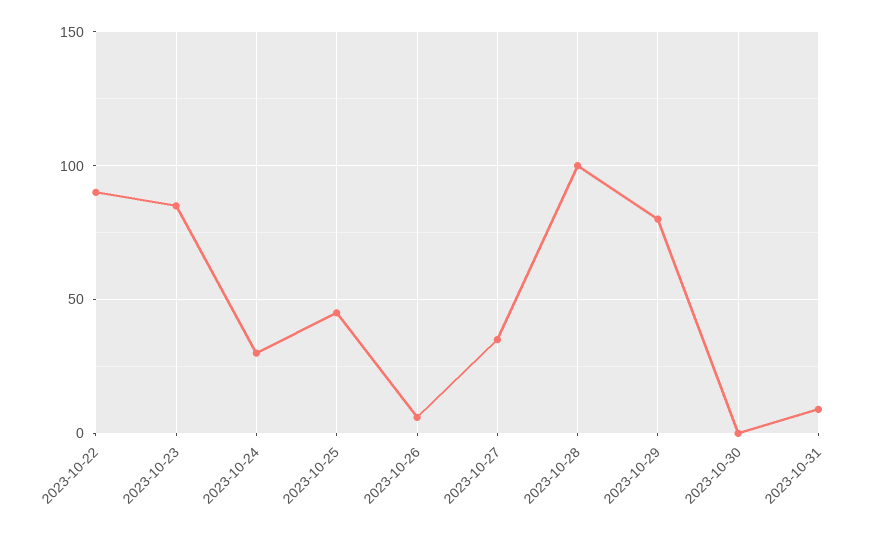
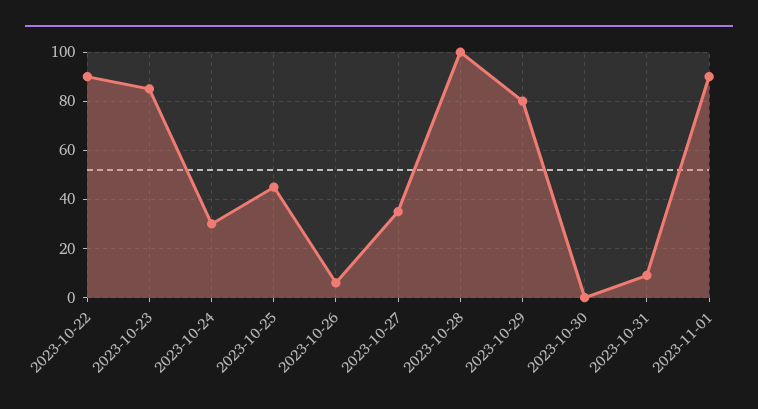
2023-11-01: none -> 90

